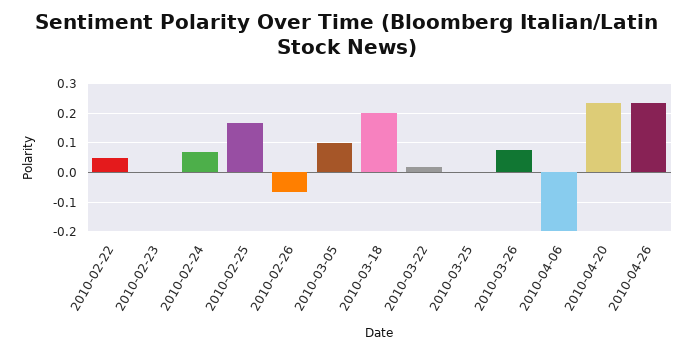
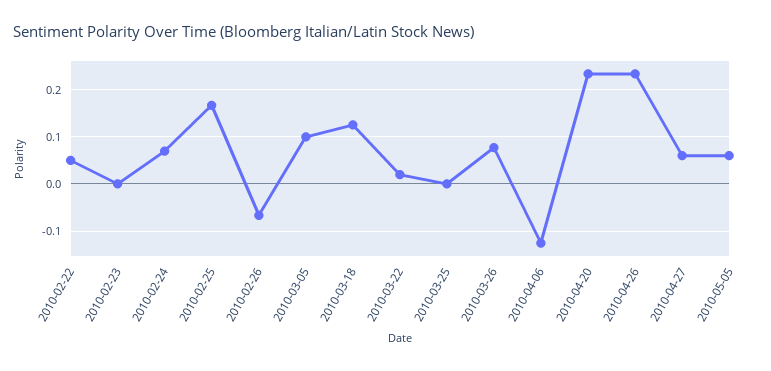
2010-03-18: 0.2 -> 0.12
2010-04-06: -0.2 -> -0.12
2010-04-27: none -> 0.06
2010-05-05: none -> 0.06

